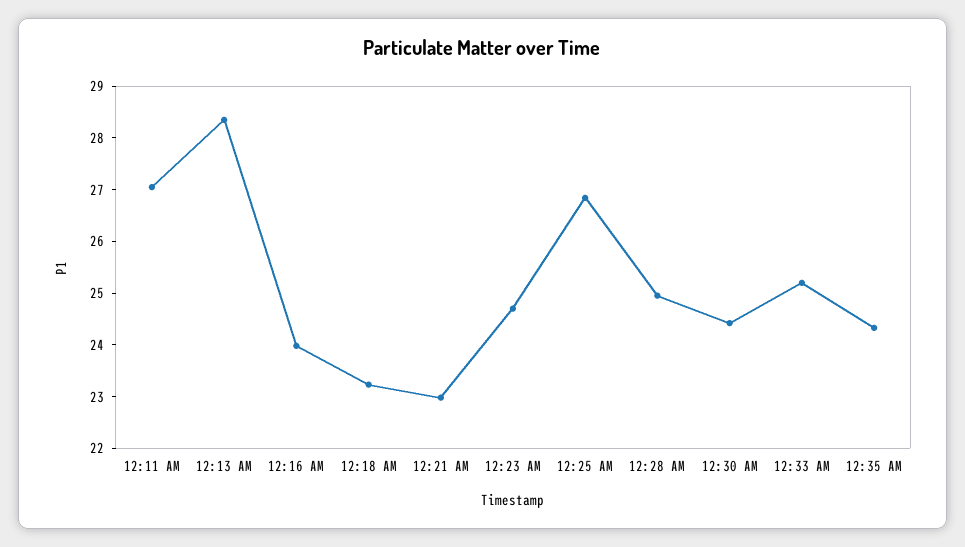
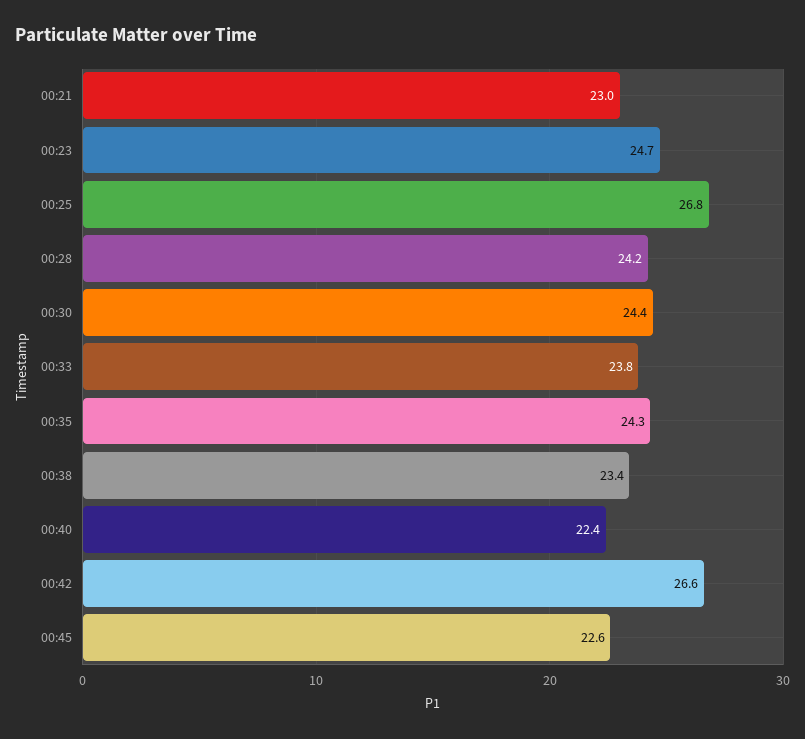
12:11 AM: 27 -> none
12:13 AM: 28.4 -> none
12:16 AM: 24 -> none
12:18 AM: 23.2 -> none
12:28 AM: 25 -> 24.2
12:33 AM: 25.2 -> 23.8
00:38: none -> 23.4
00:40: none -> 22.4
00:42: none -> 26.6
00:45: none -> 22.6

